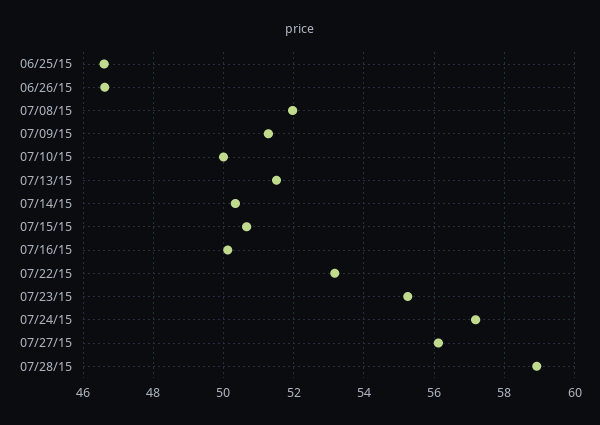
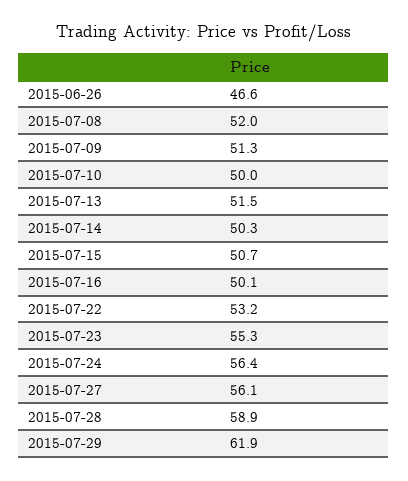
06/25/15: 46.6 -> none
07/24/15: 57.2 -> 56.4
2015-07-29: none -> 61.9

